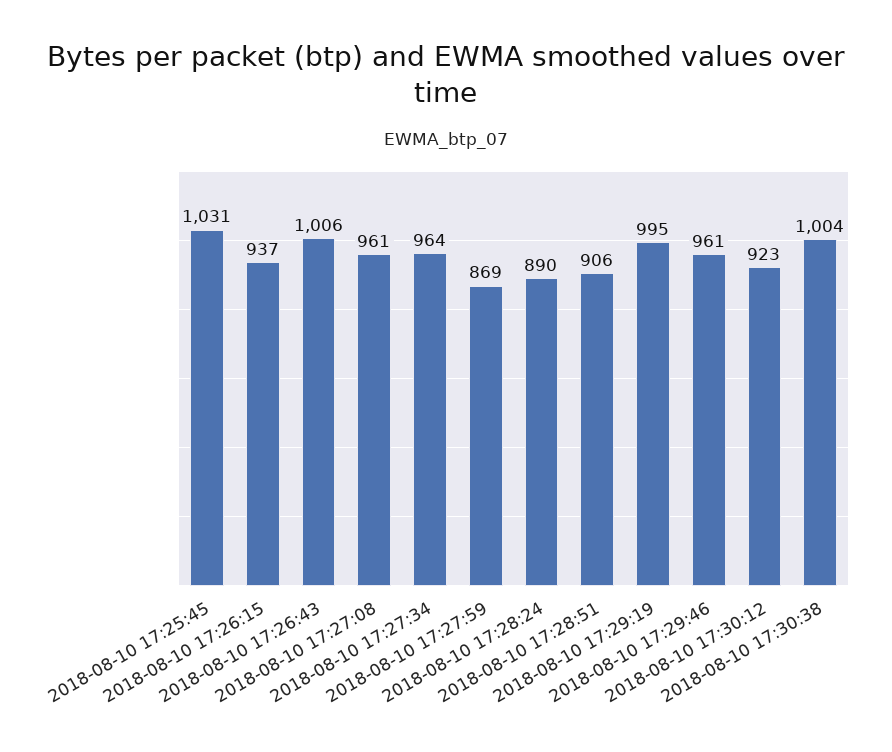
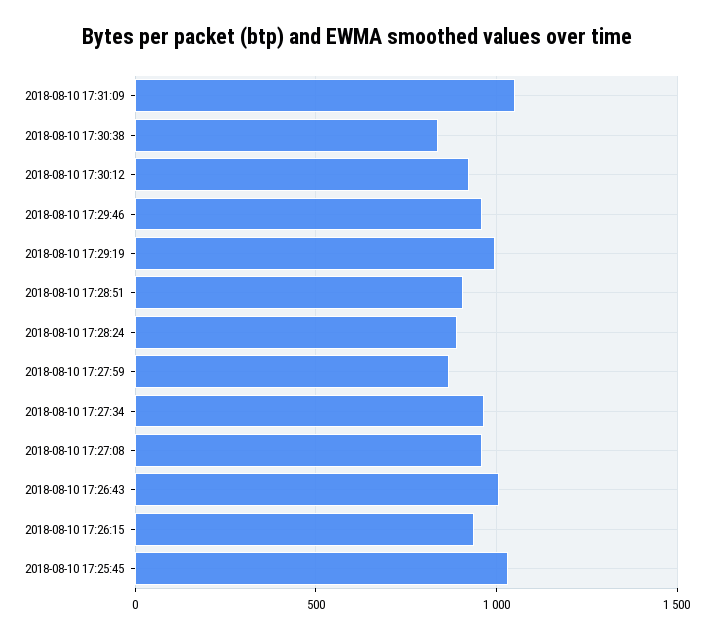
2018-08-10 17:30:38: 1004 -> 850
2018-08-10 17:31:09: none -> 1050

